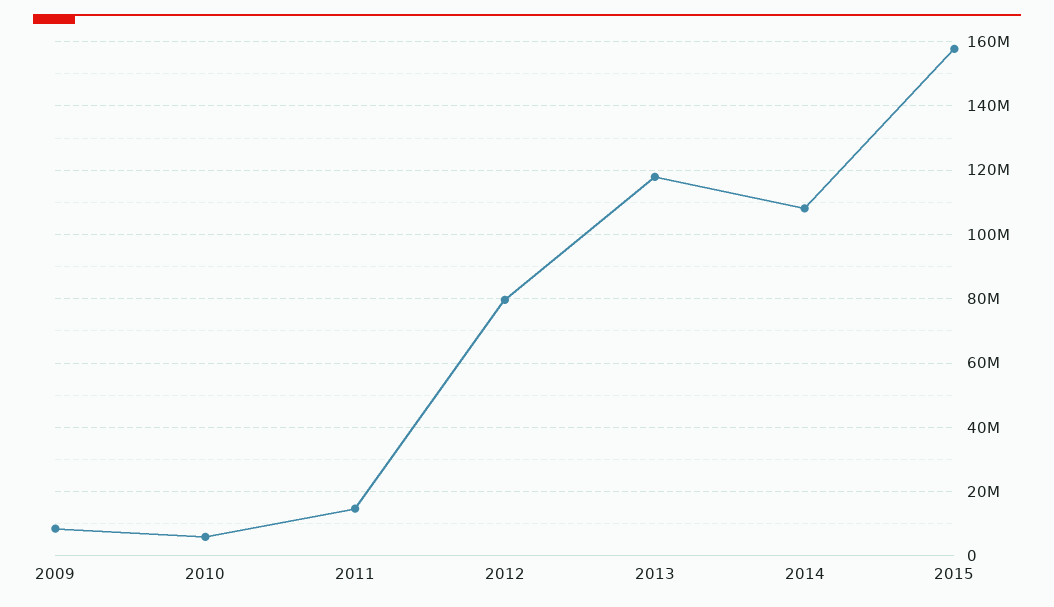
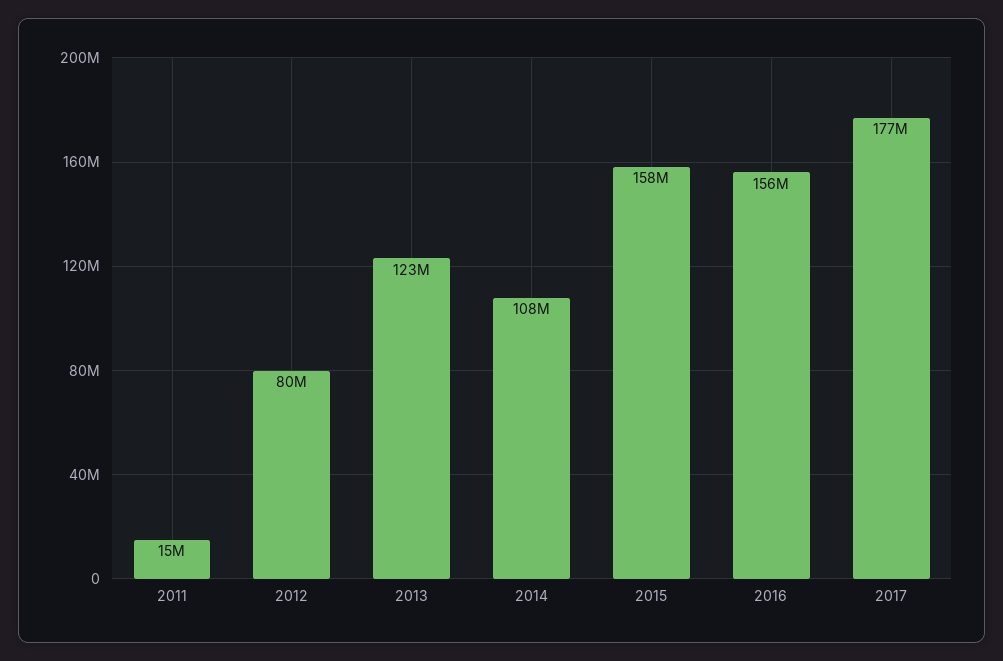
2009: 8000000 -> none
2010: 6000000 -> none
2013: 118000000 -> 123000000
2016: none -> 156000000
2017: none -> 177000000

